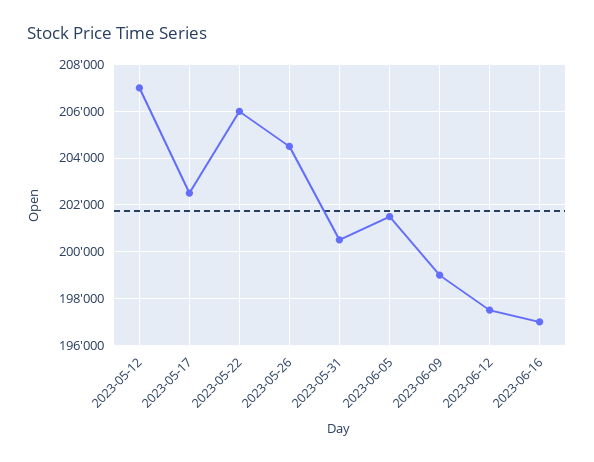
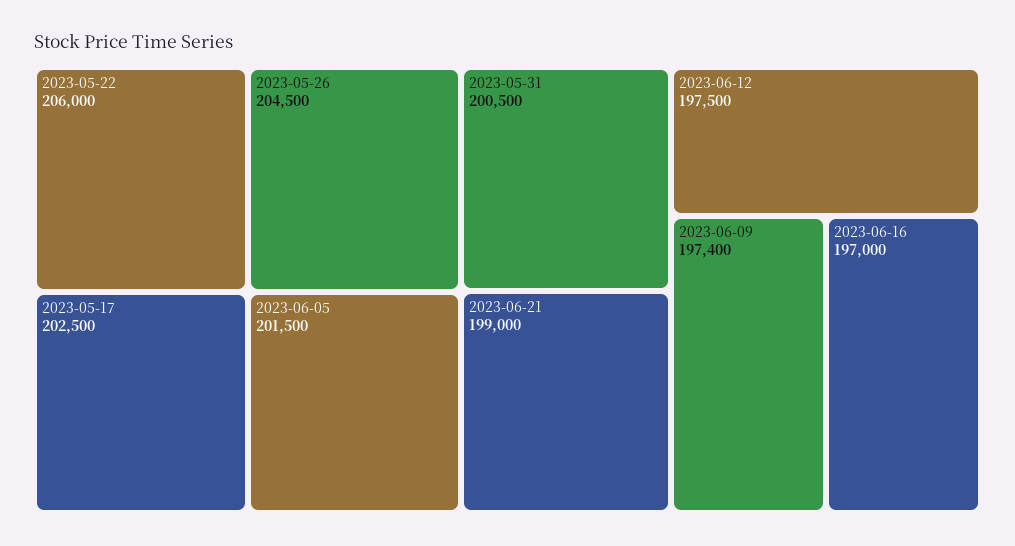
2023-05-12: 207000 -> none
2023-06-09: 199000 -> 197400
2023-06-21: none -> 199000

